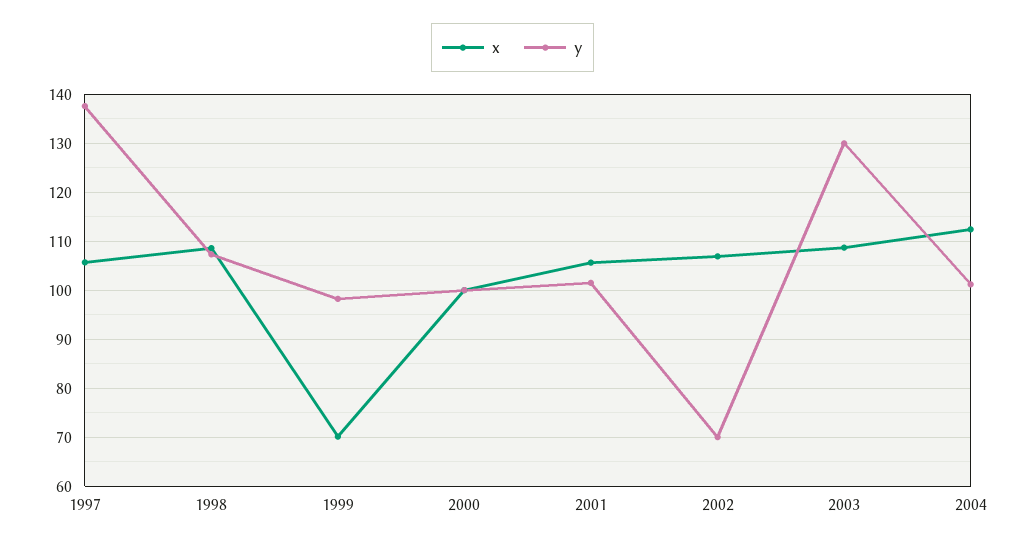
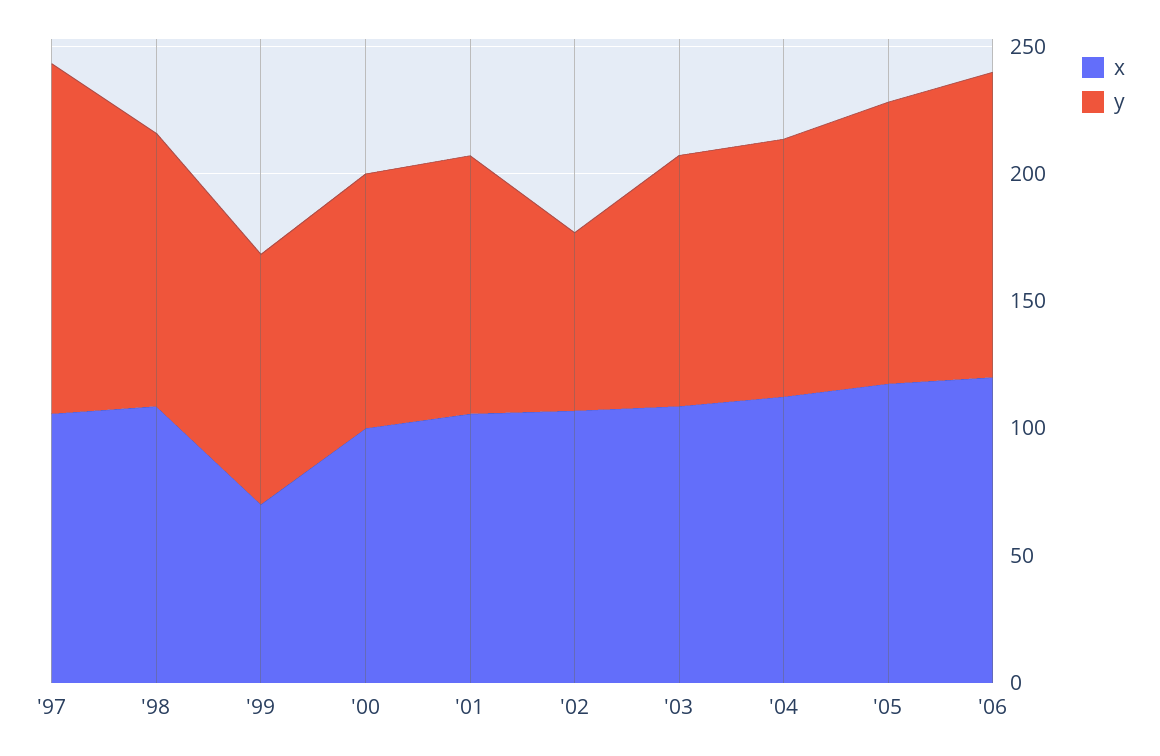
y, 2003: 130 -> 100
x, '05: none -> 120
y, '05: none -> 110
x, '06: none -> 120
y, '06: none -> 120

